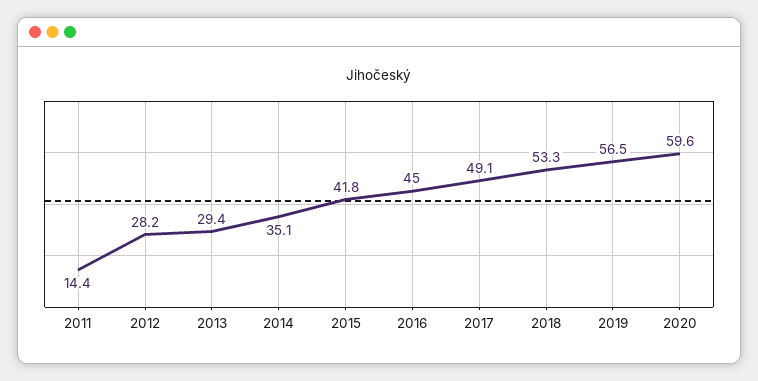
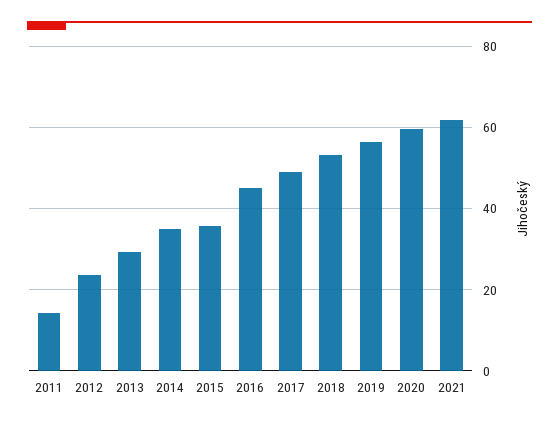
2012: 28.2 -> 24
2015: 41.8 -> 36
2021: none -> 62

